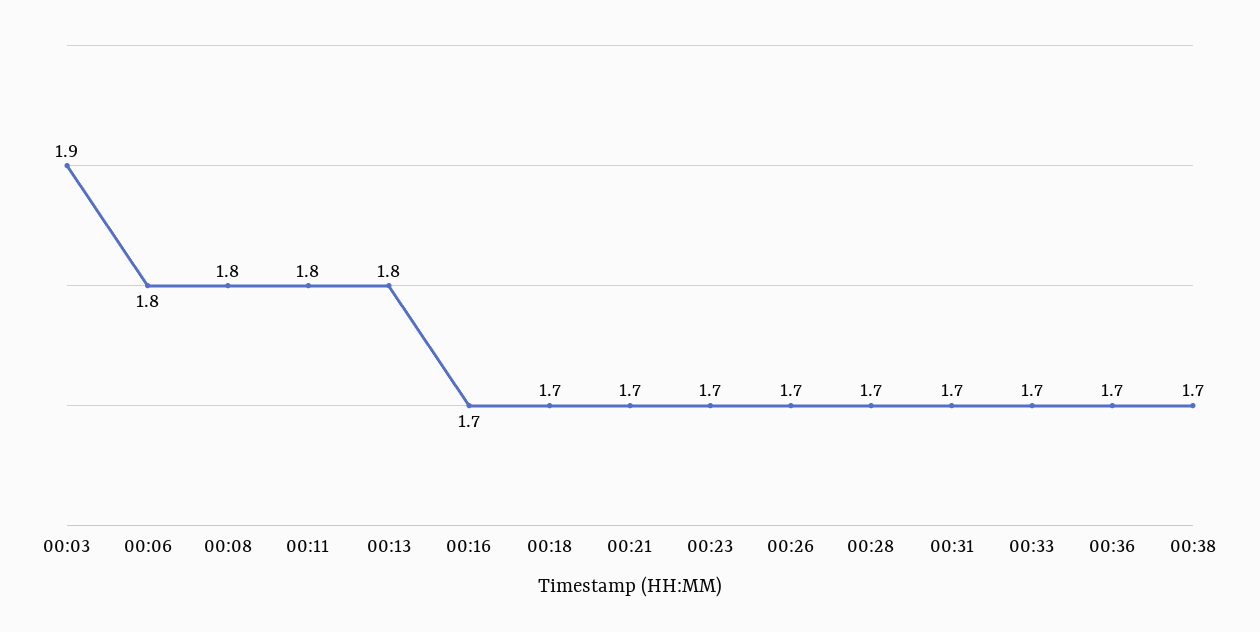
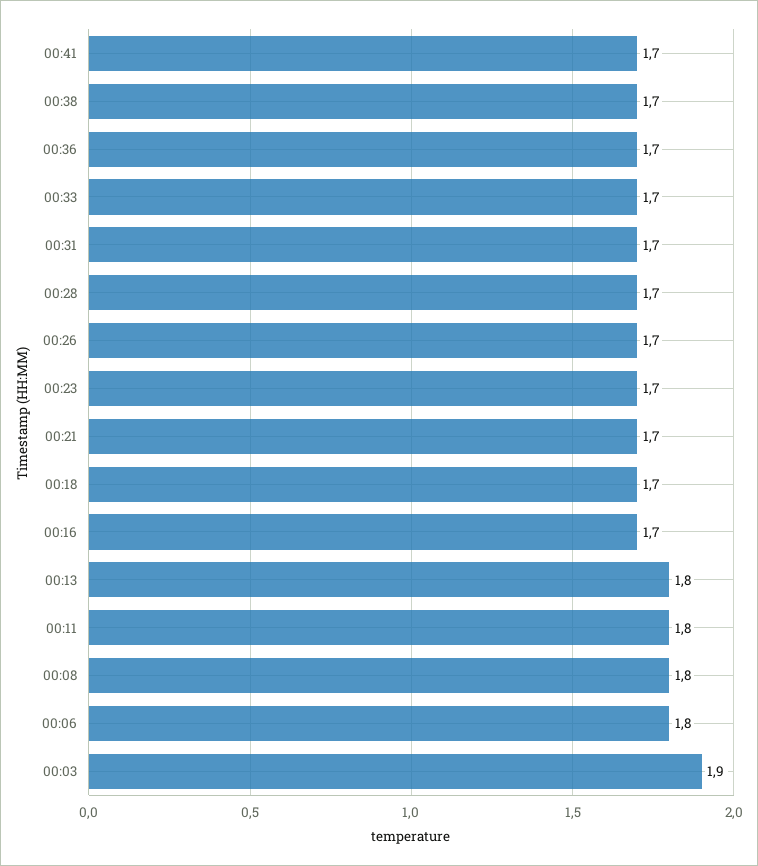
00:41: none -> 1.7

